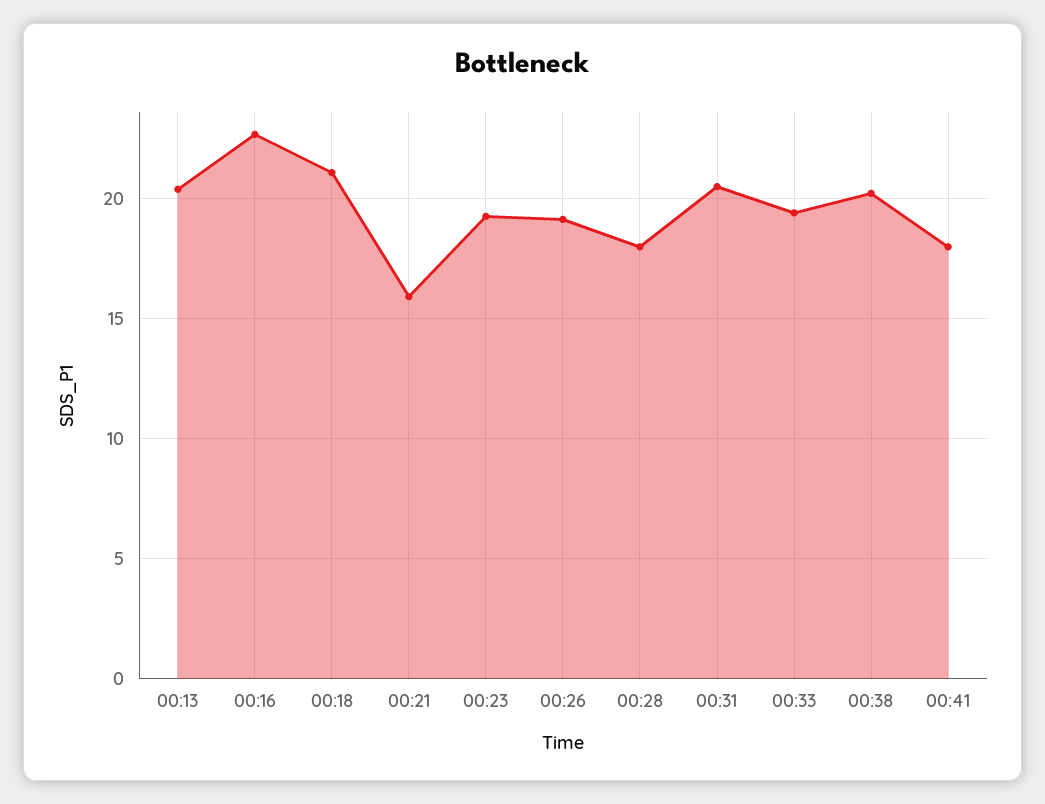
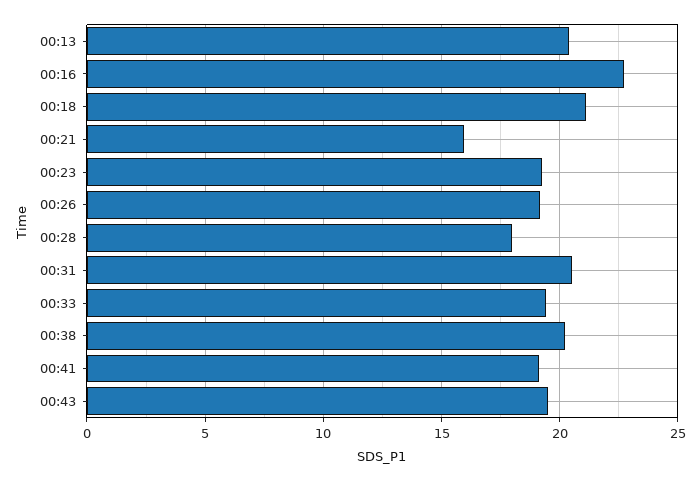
00:41: 18 -> 19
00:43: none -> 19.5

